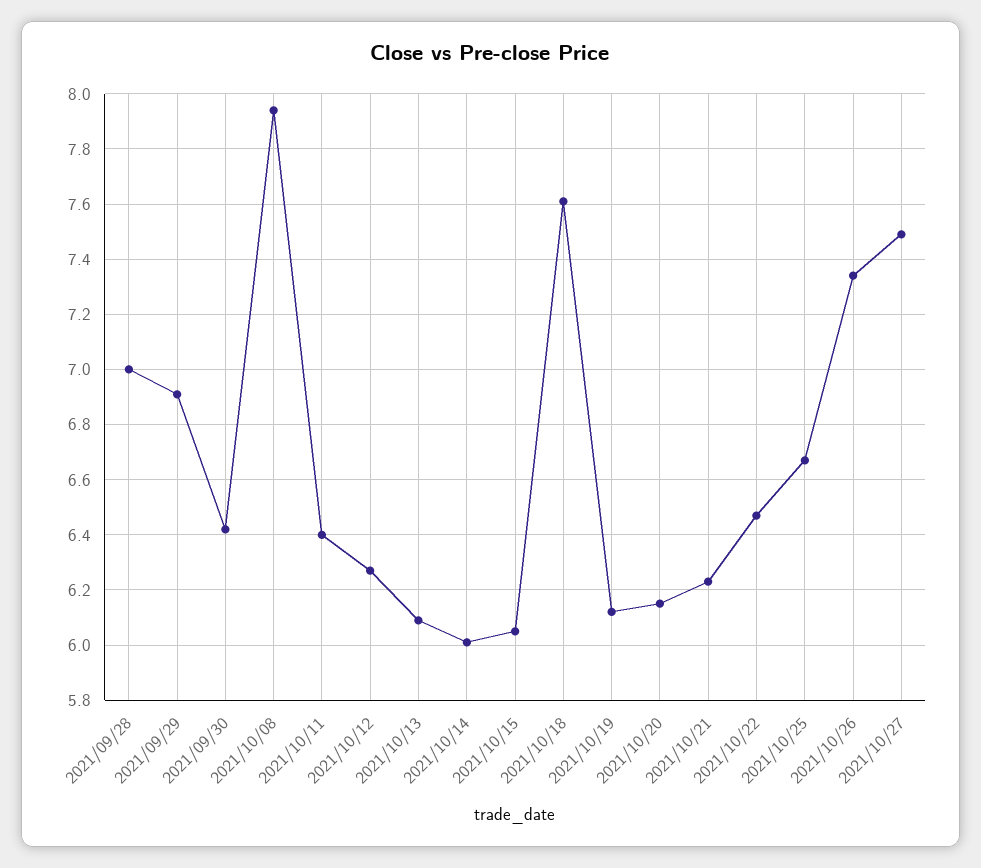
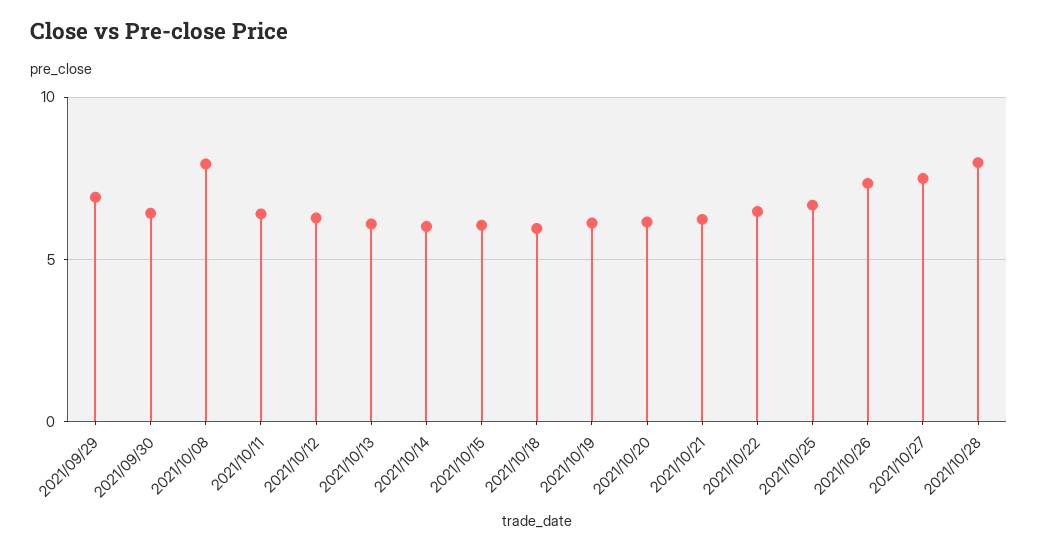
2021/09/28: 7 -> none
2021/10/18: 7.6 -> 6
2021/10/28: none -> 8

